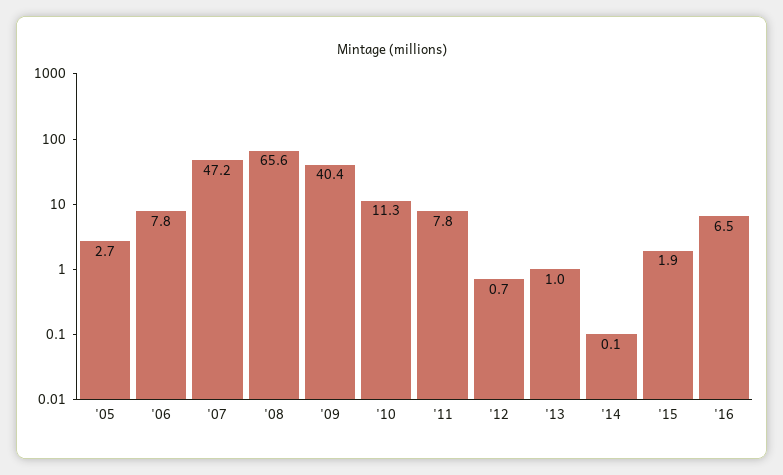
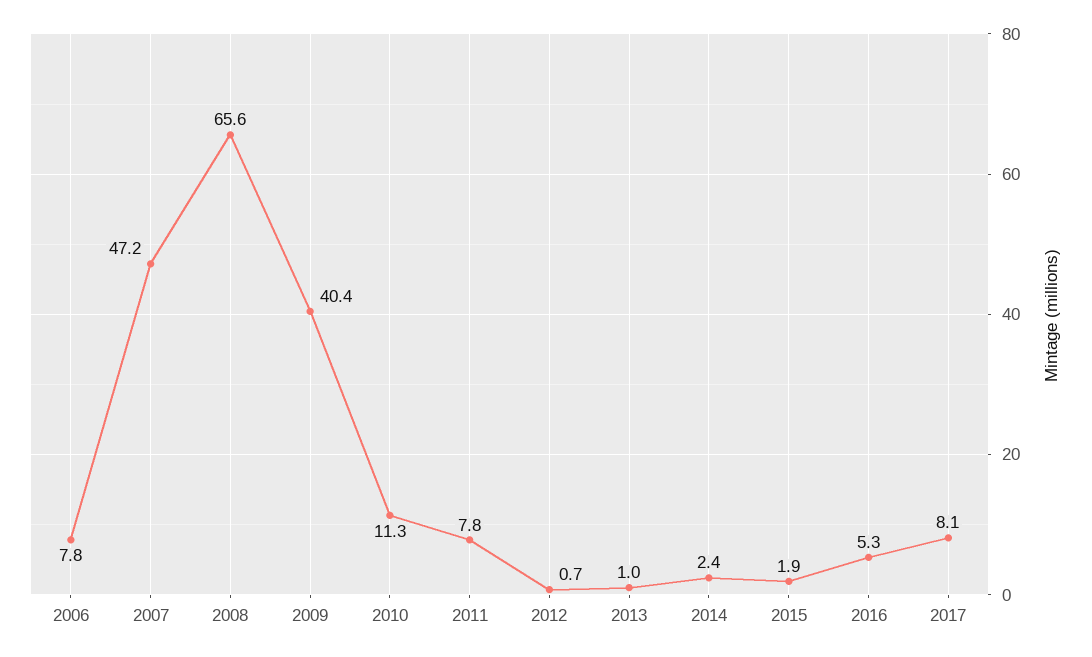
'05: 2.7 -> none
'14: 0.1 -> 2.4
'16: 6.5 -> 5.3
2017: none -> 8.1

